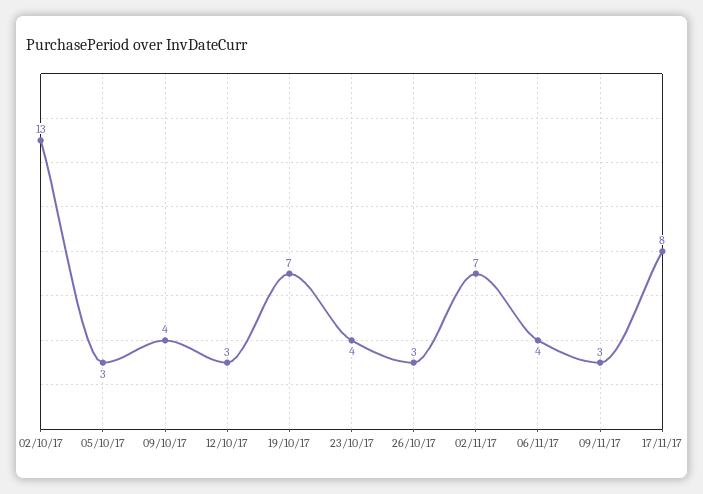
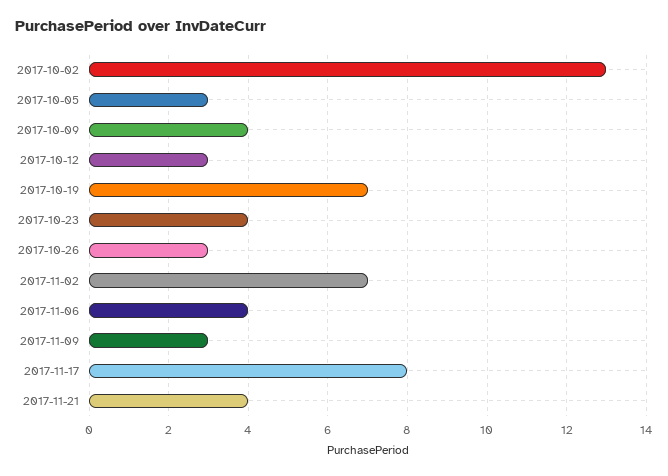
2017-11-21: none -> 4

